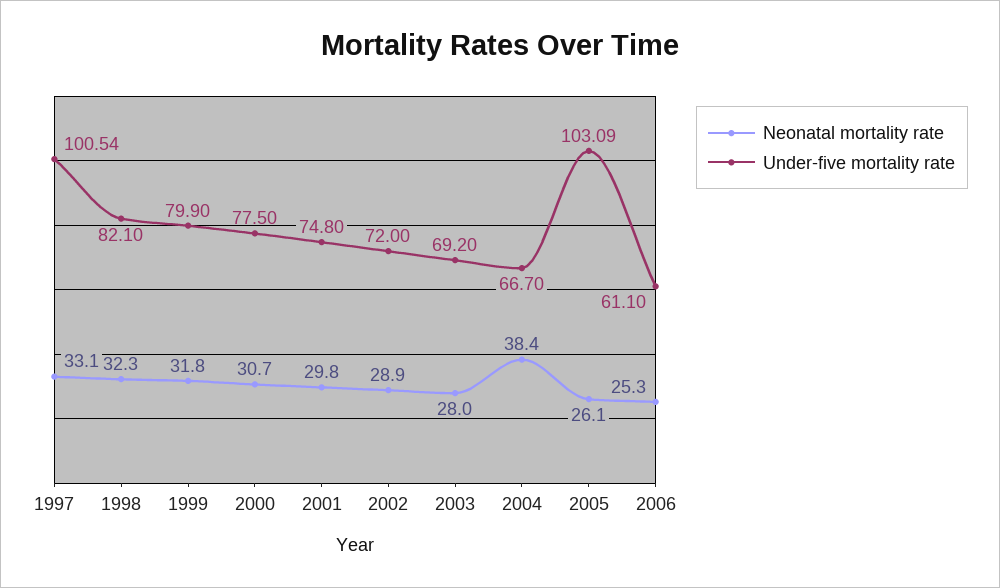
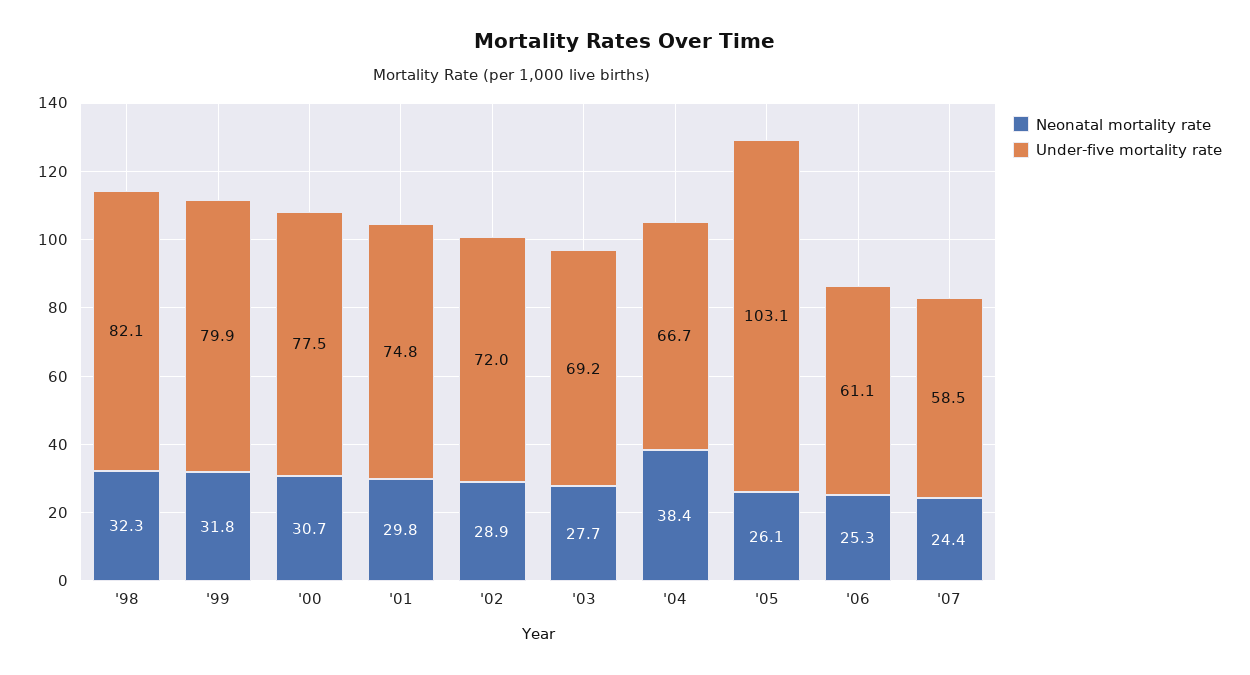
Neonatal mortality rate, 1997: 33.1 -> none
Under-five mortality rate, 1997: 100.54 -> none
Neonatal mortality rate, 2003: 28 -> 27.7
Neonatal mortality rate, '07: none -> 24.4
Under-five mortality rate, '07: none -> 58.5

